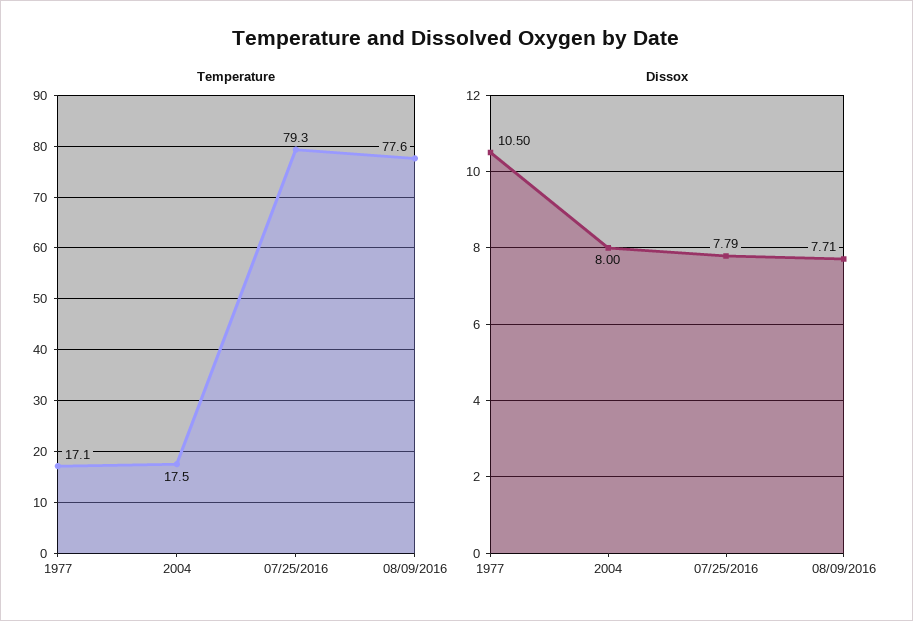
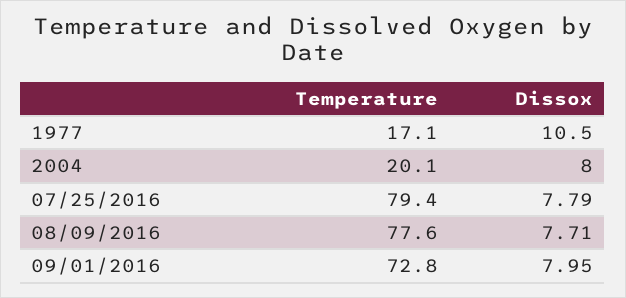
Temperature, 2004: 17.5 -> 20.1
Temperature, 07/25/2016: 79.3 -> 79.4
Temperature, 09/01/2016: none -> 72.8
Dissox, 09/01/2016: none -> 7.95

